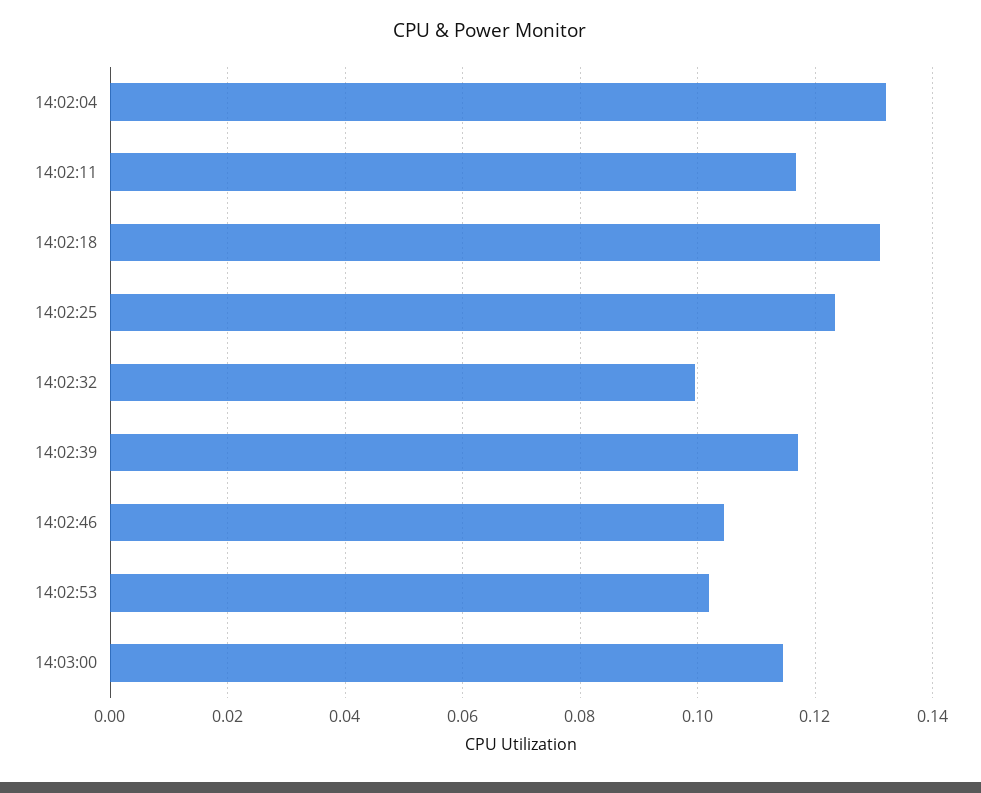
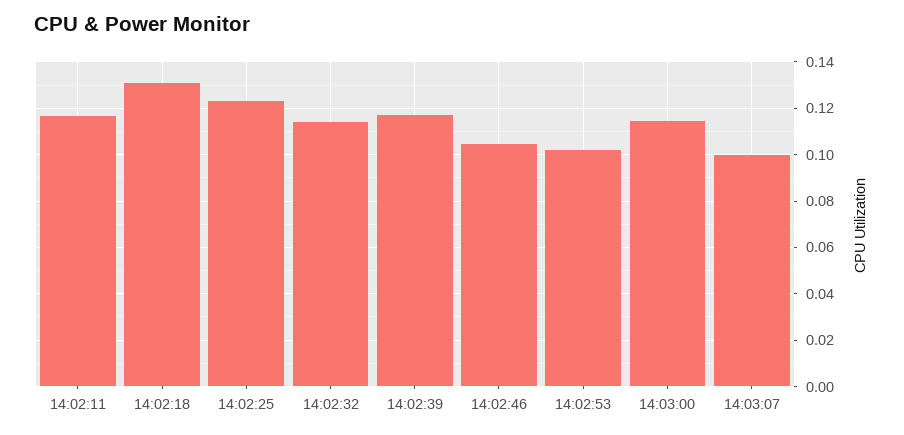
14:02:04: 0.132 -> none
14:02:32: 0.1 -> 0.115
14:03:07: none -> 0.1

